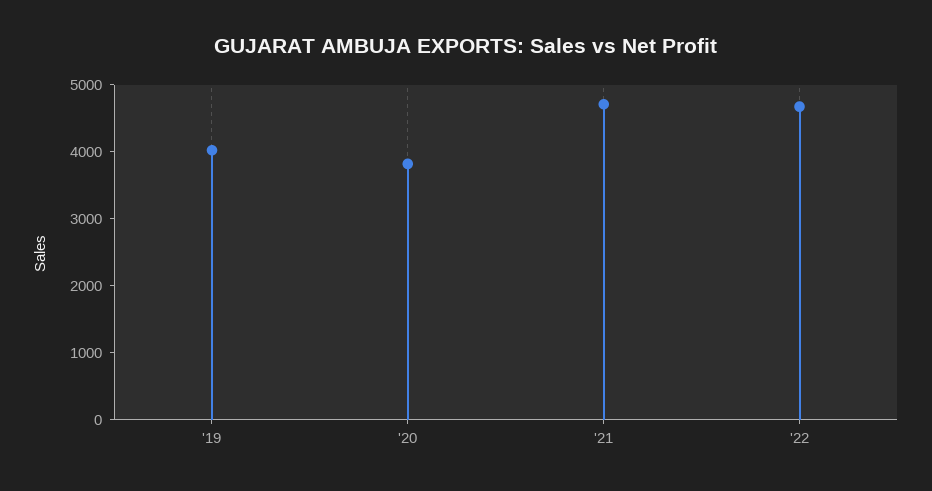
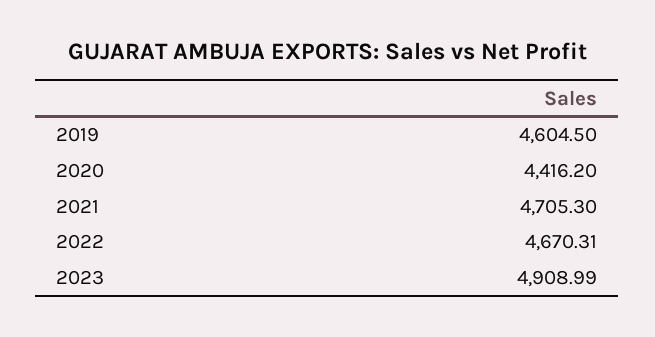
'19: 4000 -> 4604.5
'20: 3800 -> 4416.2
2023: none -> 4908.99

